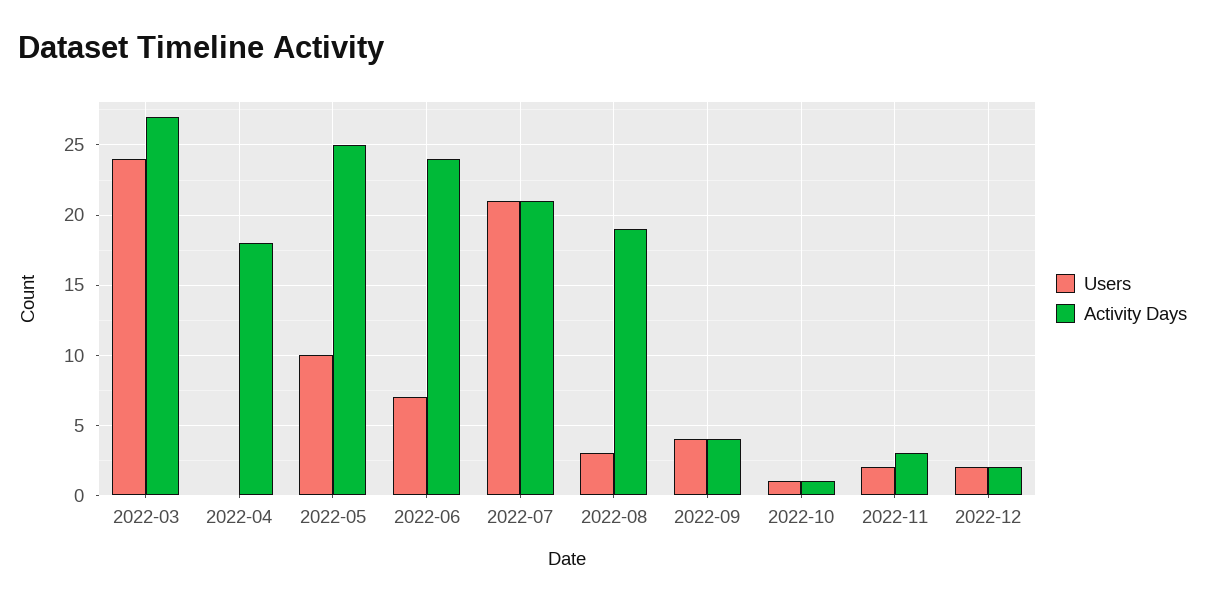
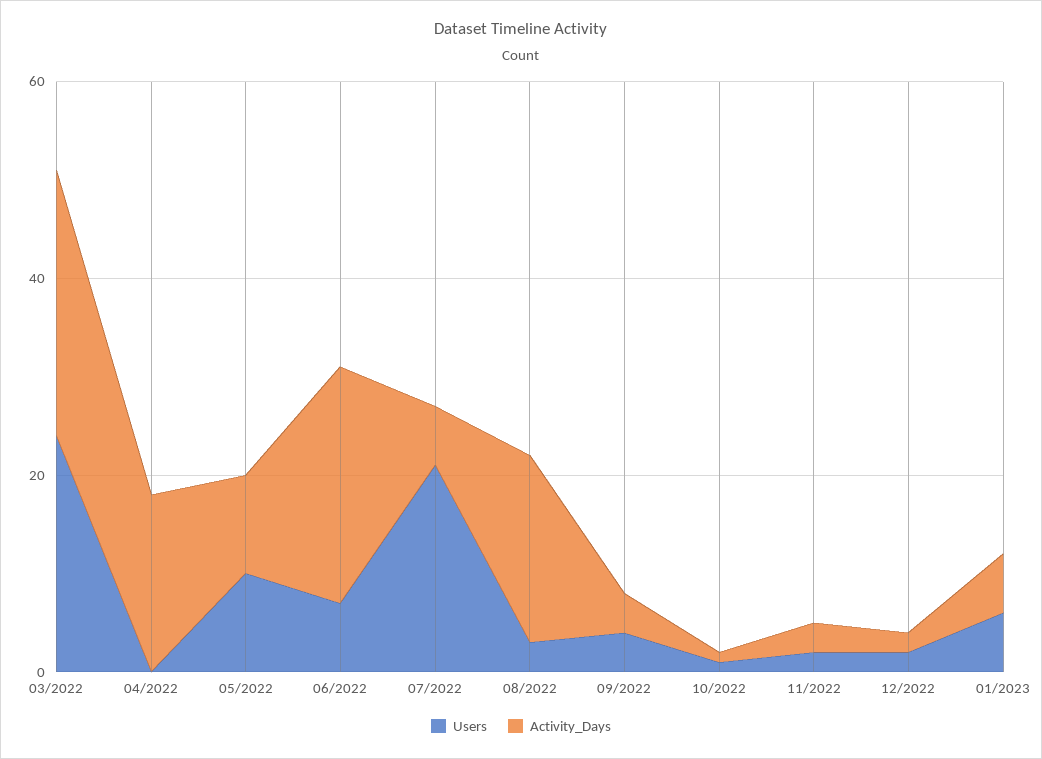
Activity Days, 2022-05: 25 -> 10
Activity Days, 2022-07: 21 -> 5
Users, 01/2023: none -> 5
Activity Days, 01/2023: none -> 5

